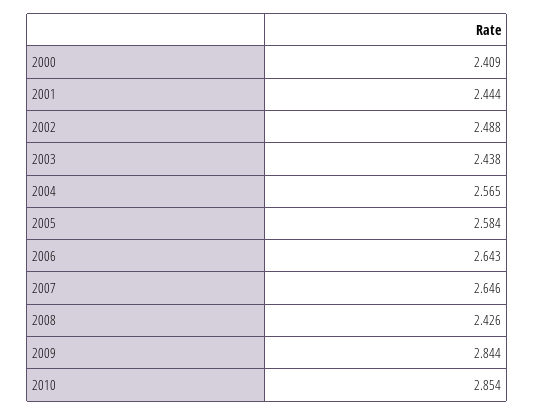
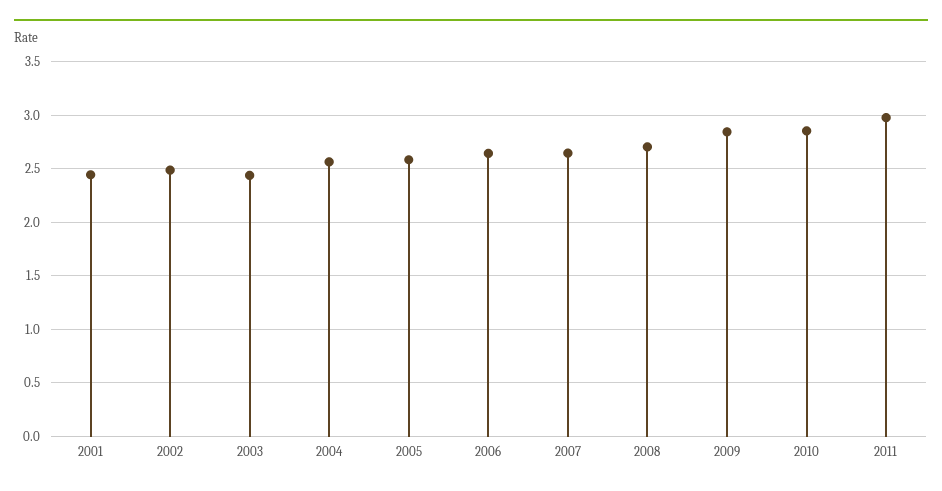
2000: 2.409 -> none
2008: 2.426 -> 2.7
2011: none -> 3

